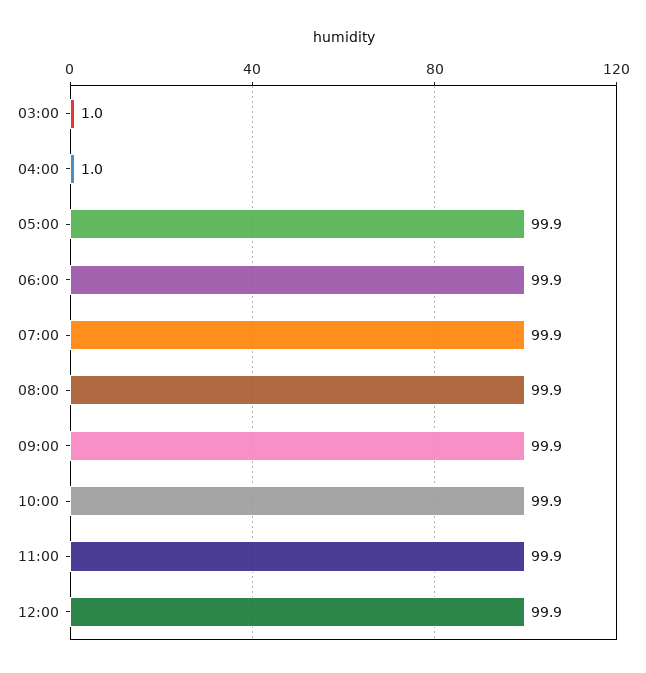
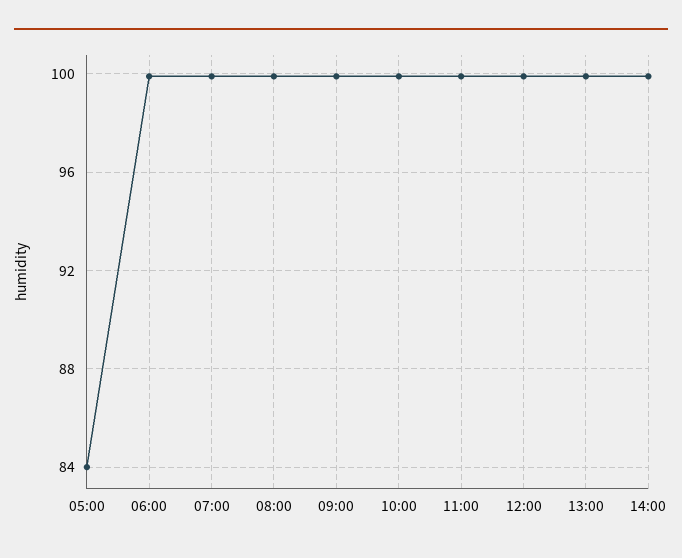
03:00: 1 -> none
04:00: 1 -> none
05:00: 99.9 -> 84
13:00: none -> 100
14:00: none -> 100

